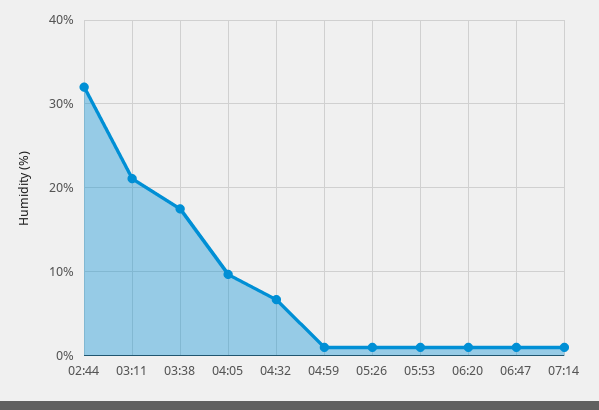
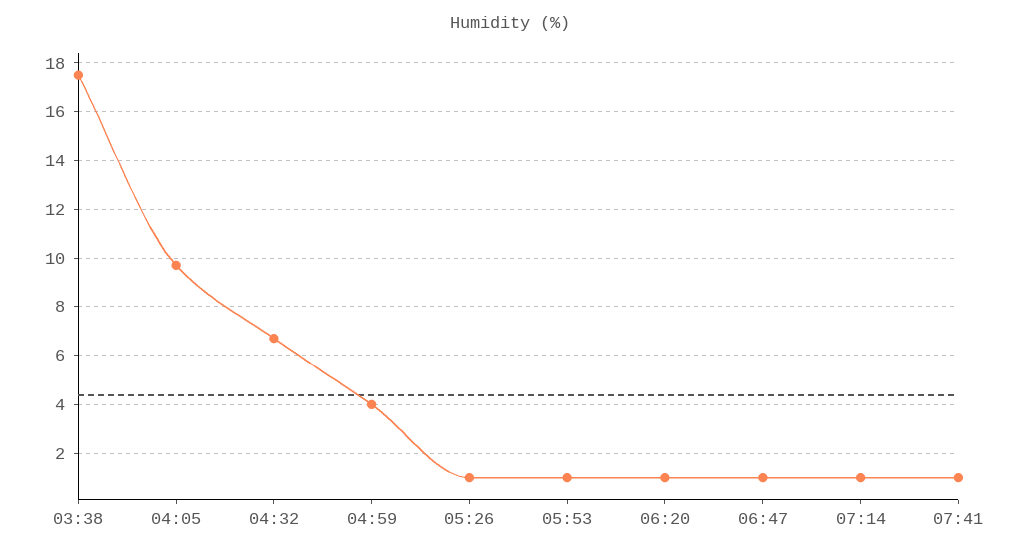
02:44: 32 -> none
03:11: 21 -> none
04:59: 1 -> 4
07:41: none -> 1

